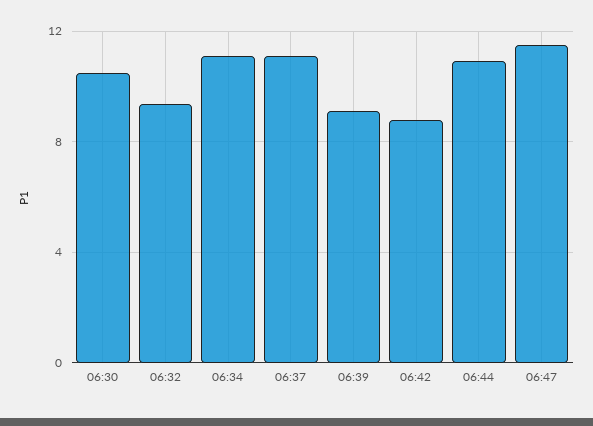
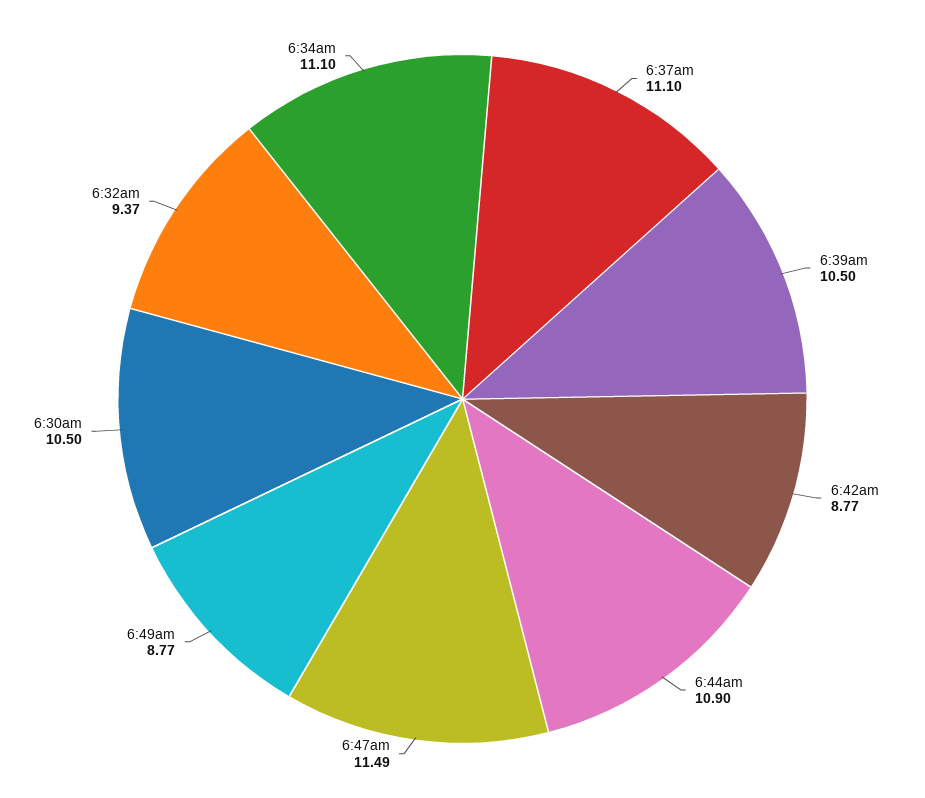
06:39: 9 -> 10.5
6:49am: none -> 8.77

